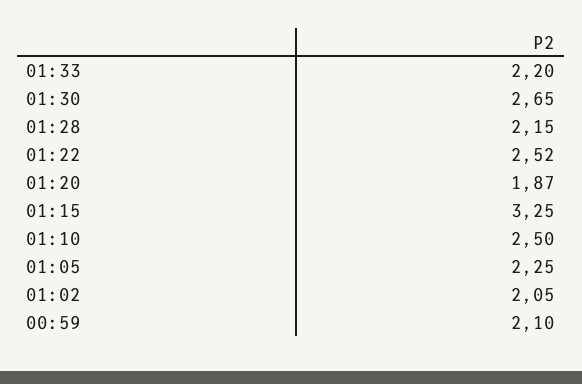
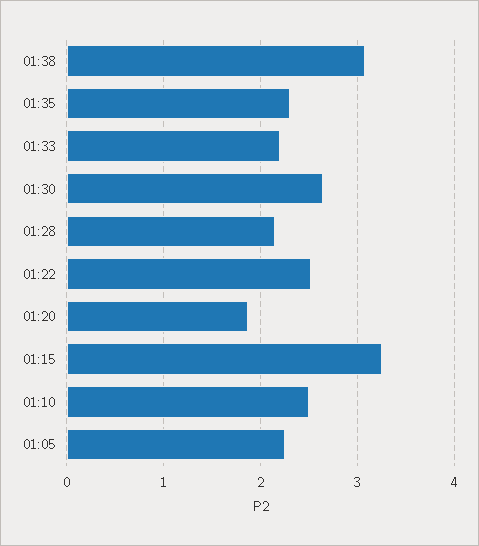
01:02: 2.05 -> none
00:59: 2.1 -> none
01:38: none -> 3.1
01:35: none -> 2.3

